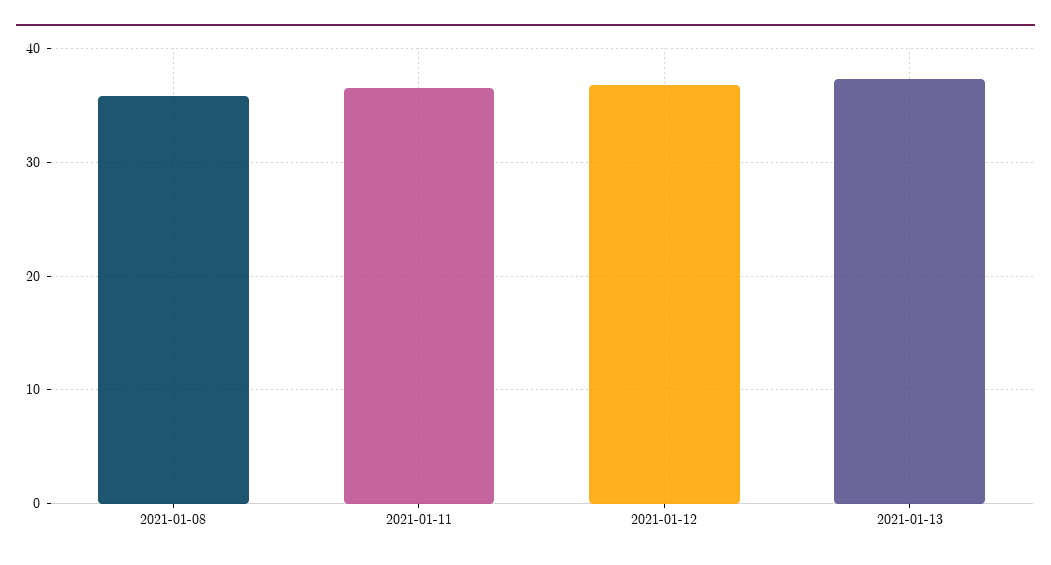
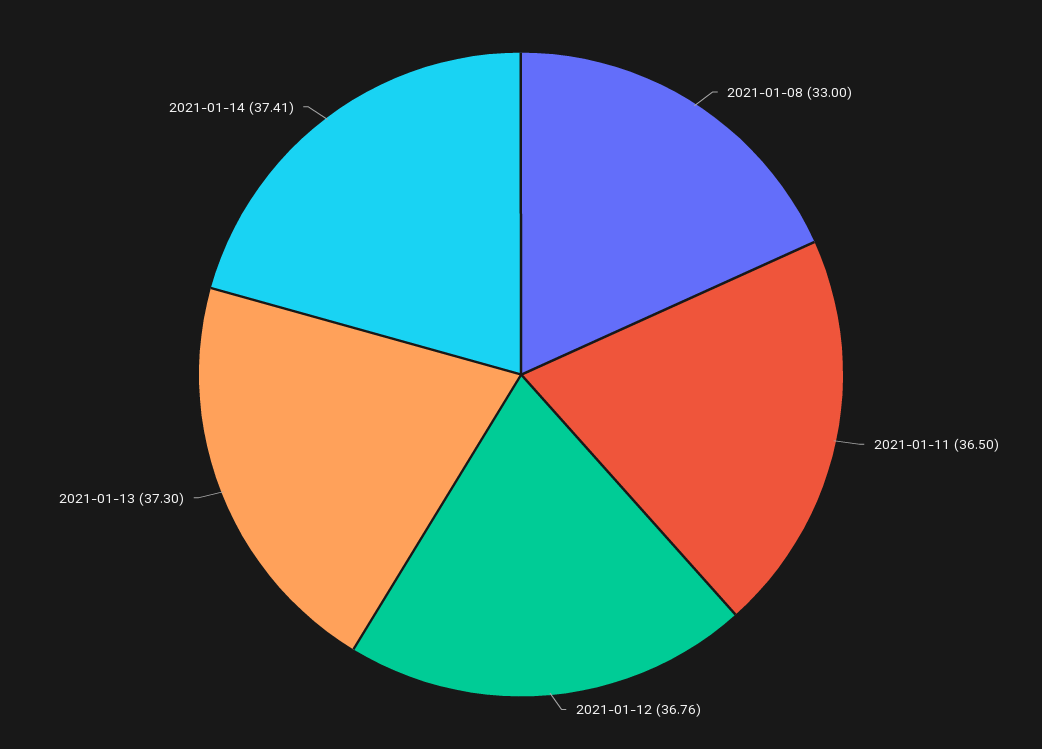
2021-01-08: 36 -> 33
2021-01-14: none -> 37.41

